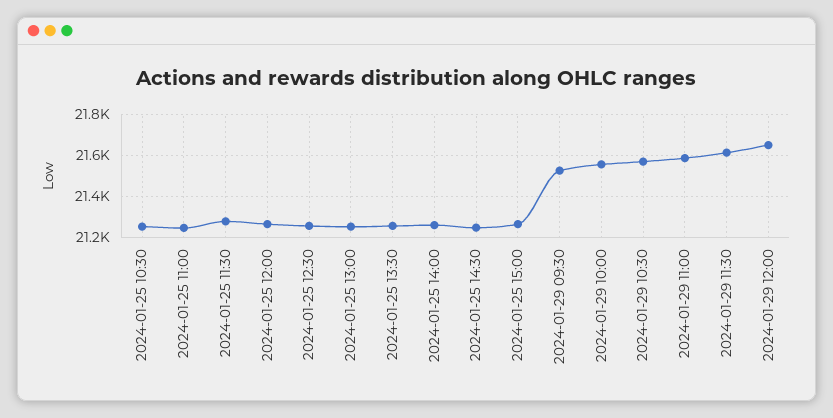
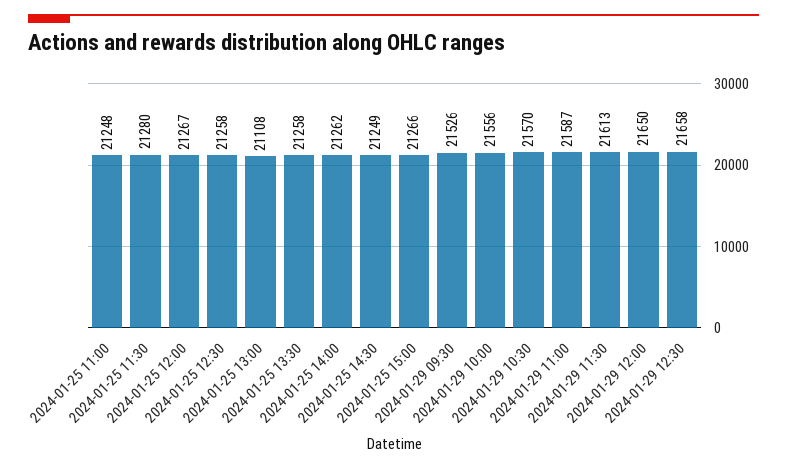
2024-01-25 10:30: 21250 -> none
2024-01-25 13:00: 21250 -> 21108
2024-01-29 12:30: none -> 21658

